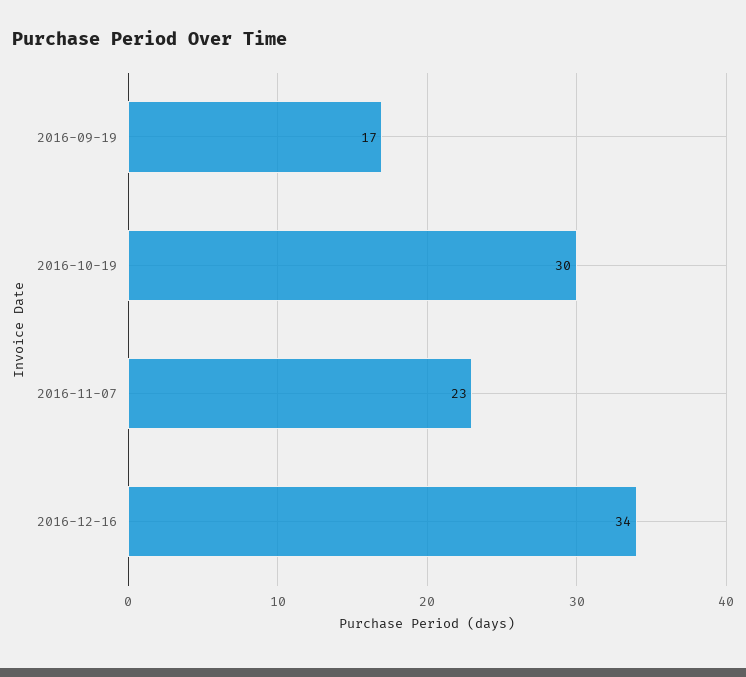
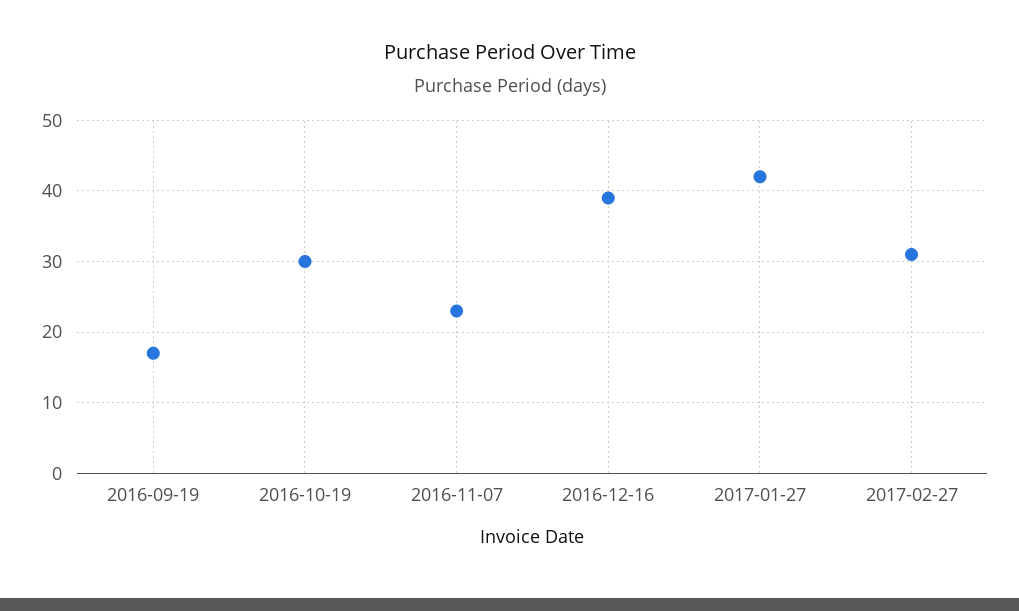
2016-12-16: 34 -> 39
2017-01-27: none -> 42
2017-02-27: none -> 31

